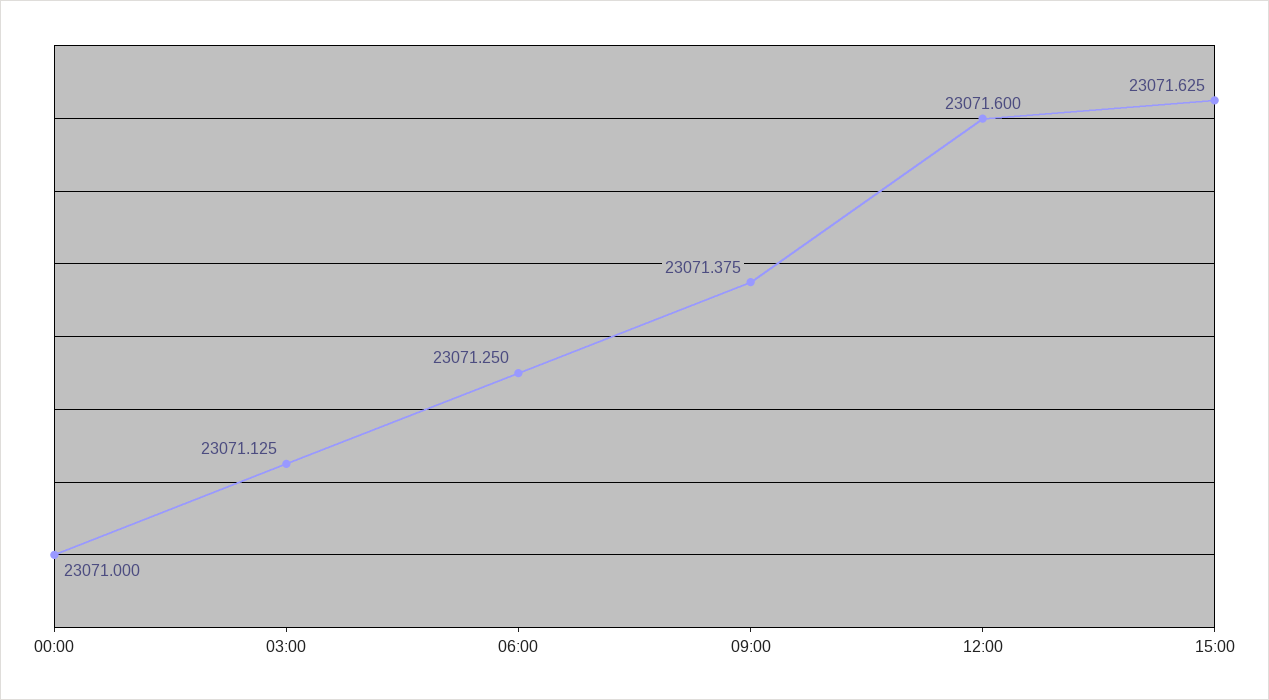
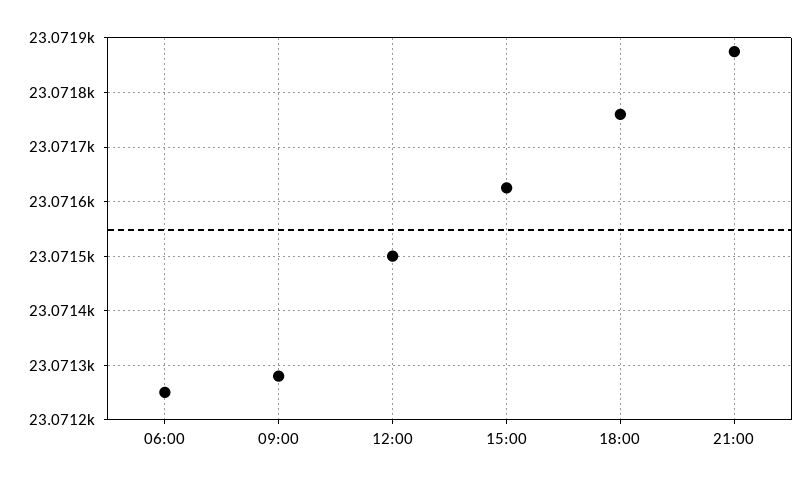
00:00: 23071 -> none
03:00: 23071.125 -> none
09:00: 23071.375 -> 23071.28
12:00: 23071.6 -> 23071.5
18:00: none -> 23071.76
21:00: none -> 23071.88

